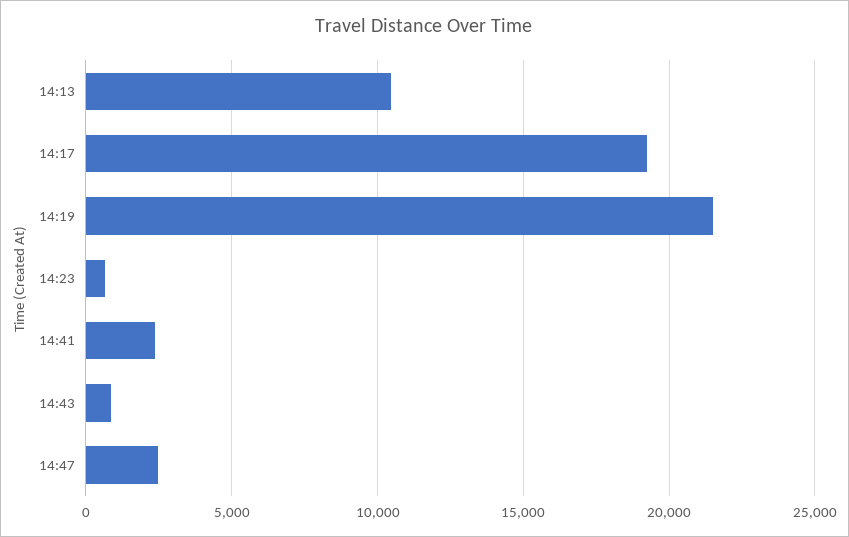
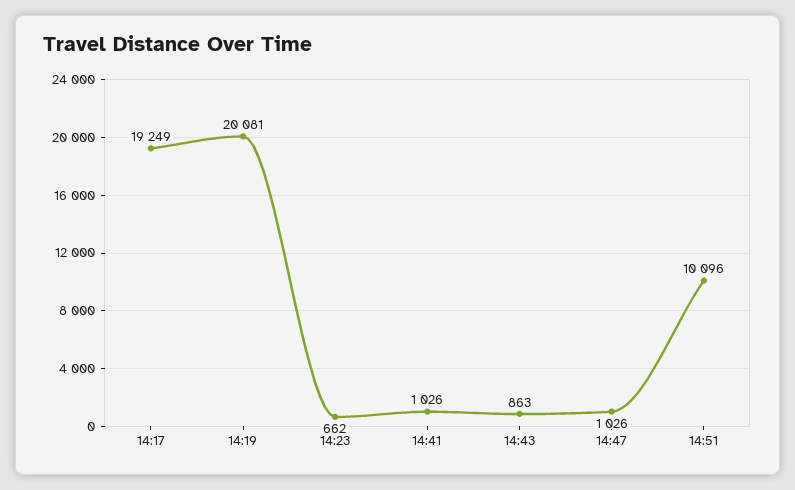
14:13: 10500 -> none
14:19: 21500 -> 20081
14:41: 2500 -> 1026
14:47: 2500 -> 1026
14:51: none -> 10096

